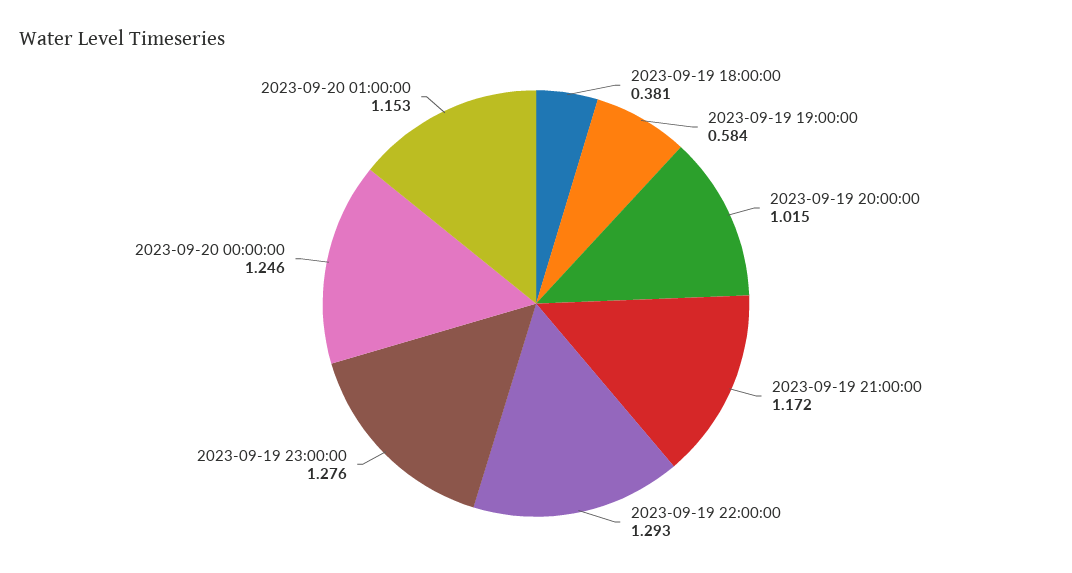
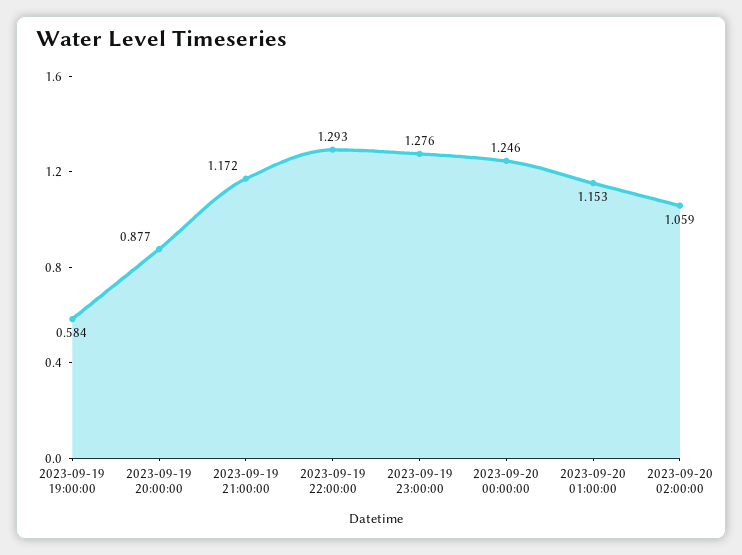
2023-09-19 18:00:00: 0.381 -> none
2023-09-19 20:00:00: 1.015 -> 0.877
2023-09-20 02:00:00: none -> 1.059

